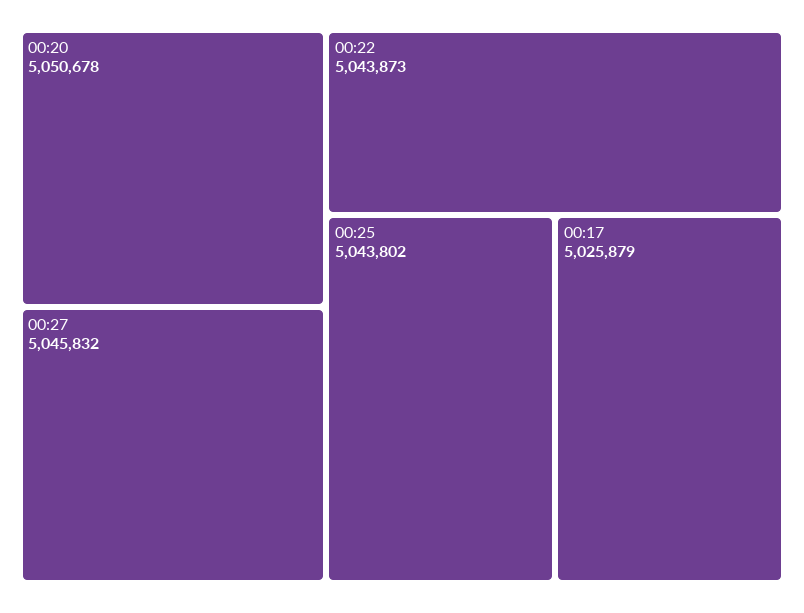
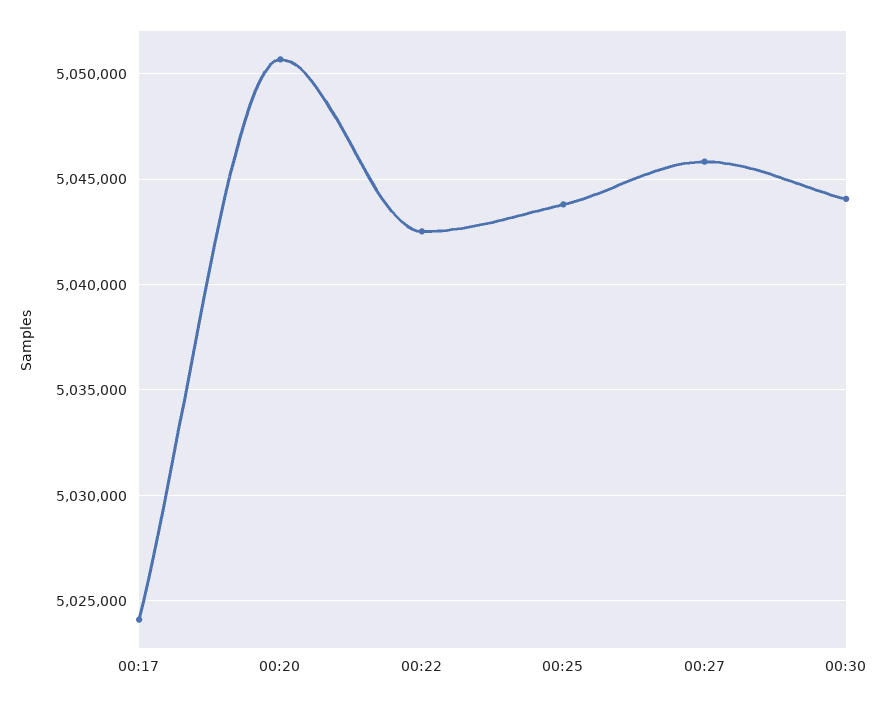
00:22: 5043873 -> 5042500
00:17: 5025879 -> 5024000
00:30: none -> 5044000

